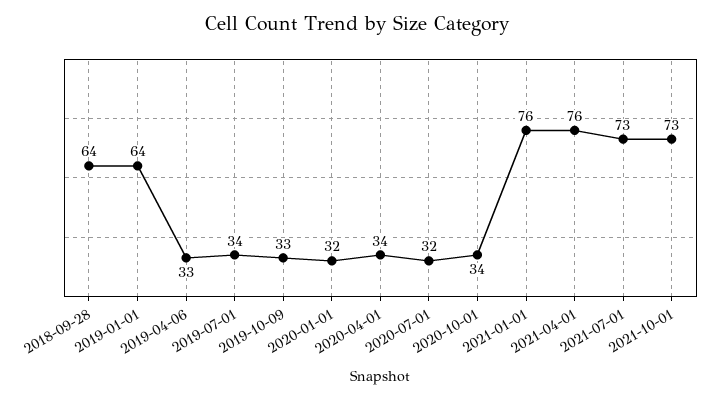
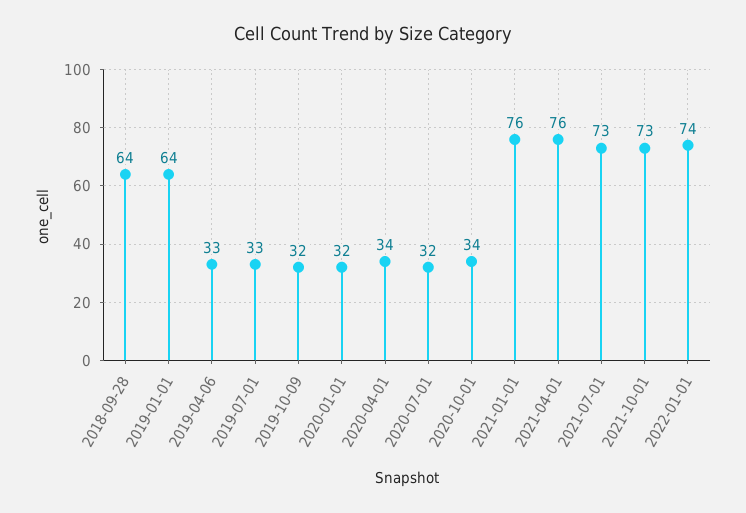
2019-07-01: 34 -> 33
2019-10-09: 33 -> 32
2022-01-01: none -> 74

